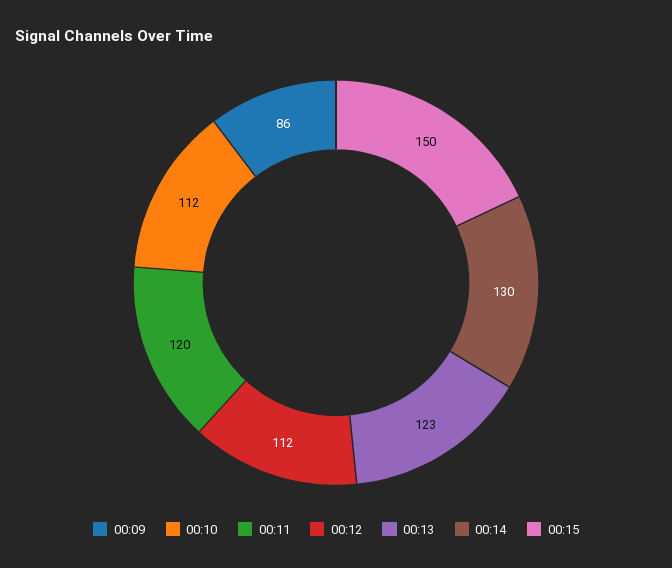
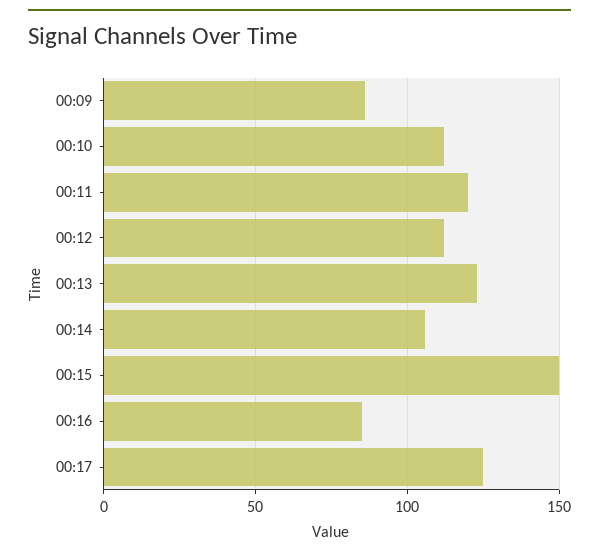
00:14: 130 -> 105
00:16: none -> 85
00:17: none -> 125

